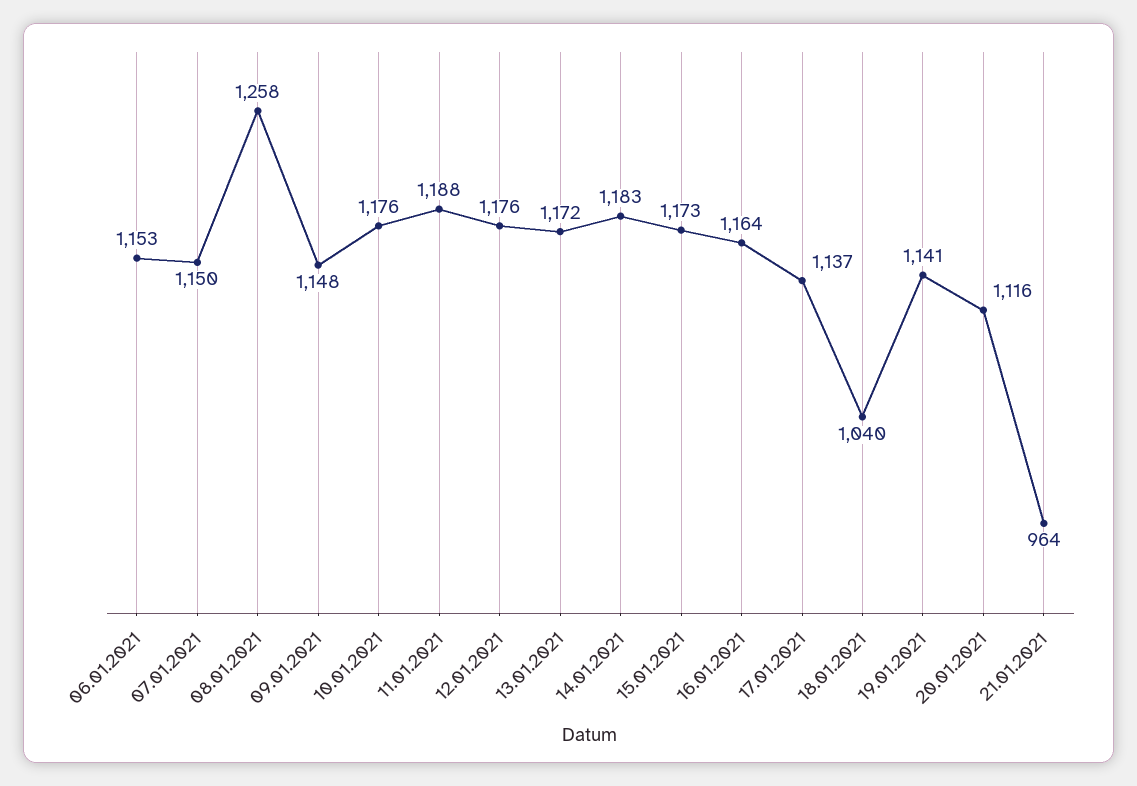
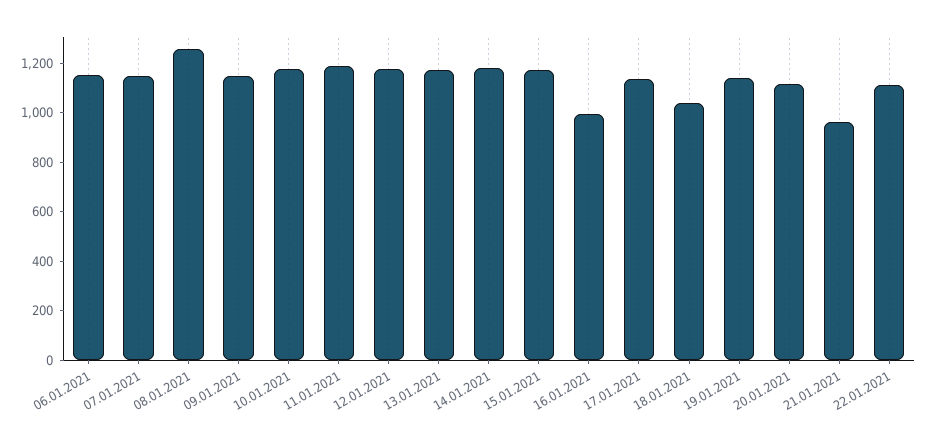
16.01.2021: 1164 -> 1000
22.01.2021: none -> 1100

